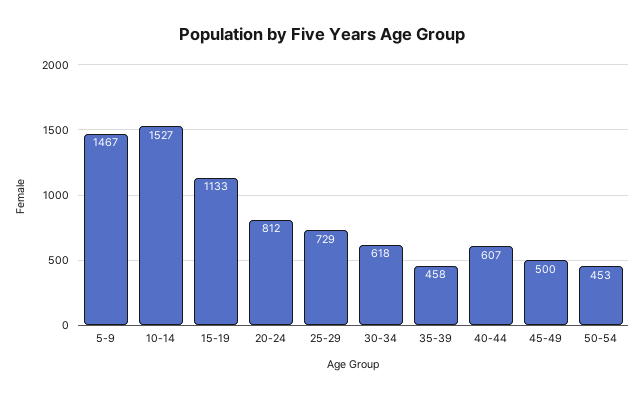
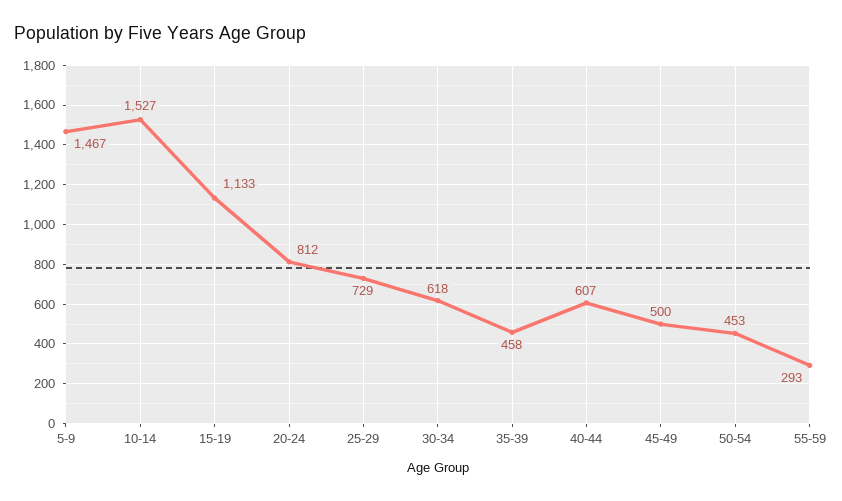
55-59: none -> 293

